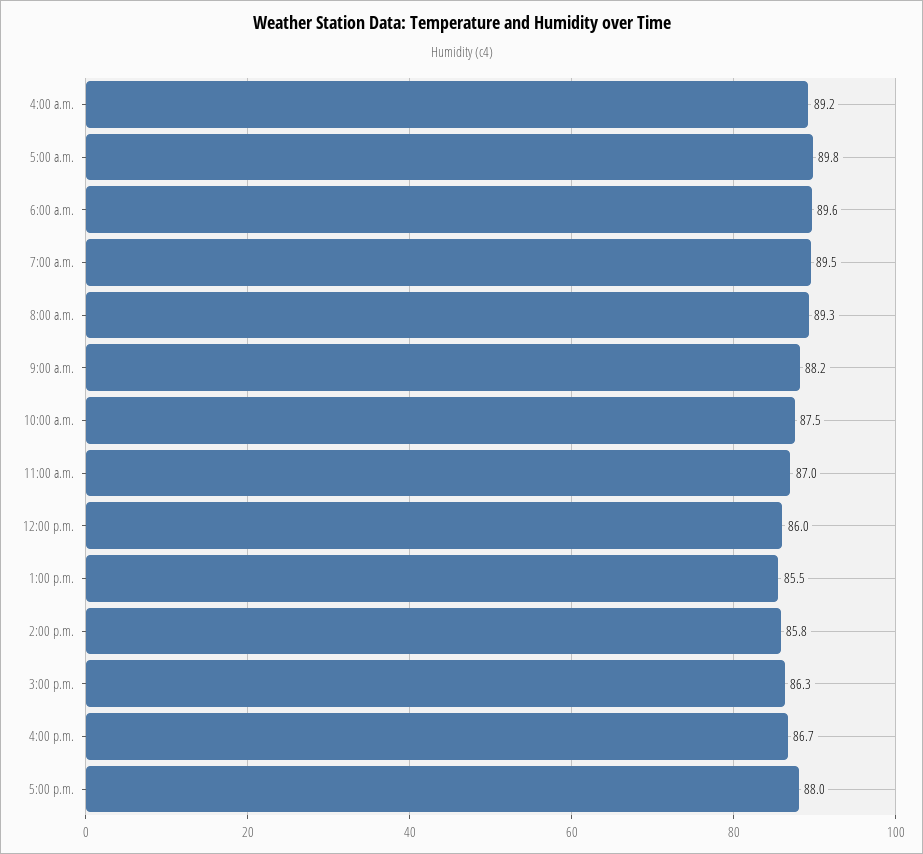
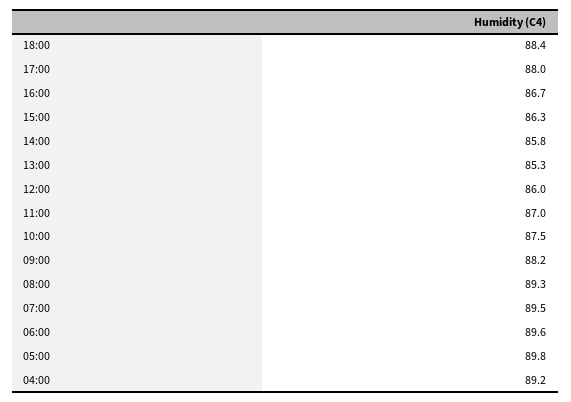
1:00 p.m.: 85.5 -> 85.3
18:00: none -> 88.4

